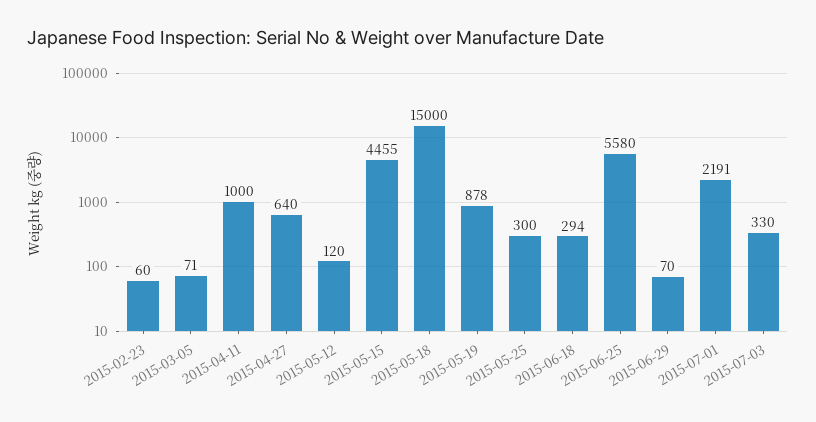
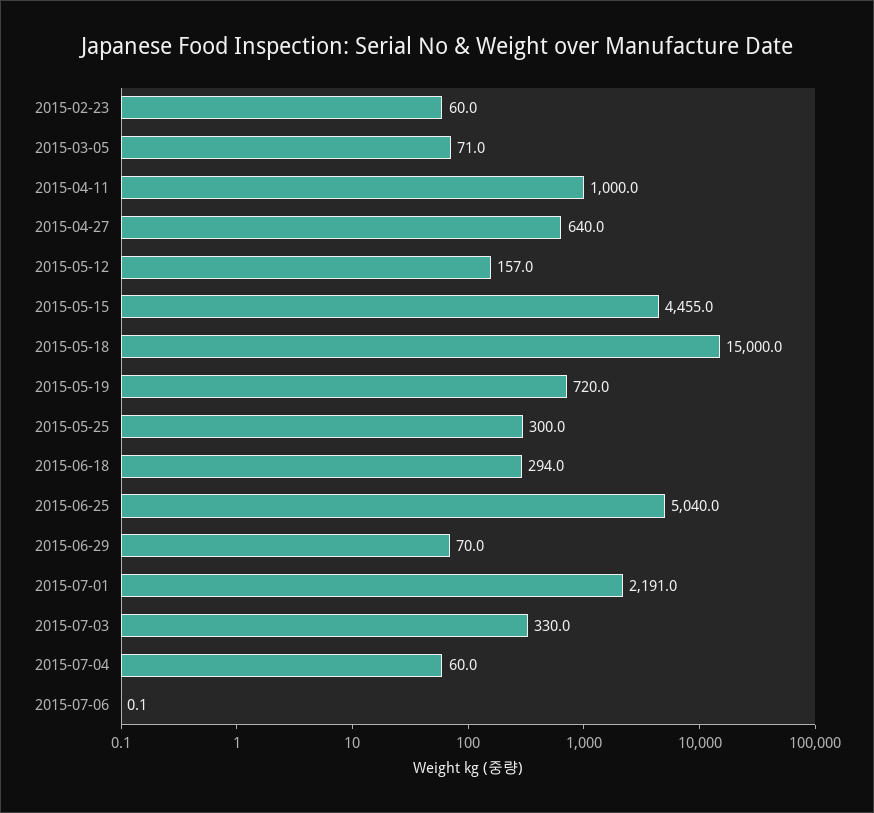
2015-05-12: 120 -> 157
2015-05-19: 878 -> 720
2015-06-25: 5580 -> 5040
2015-07-04: none -> 60
2015-07-06: none -> 0.1

